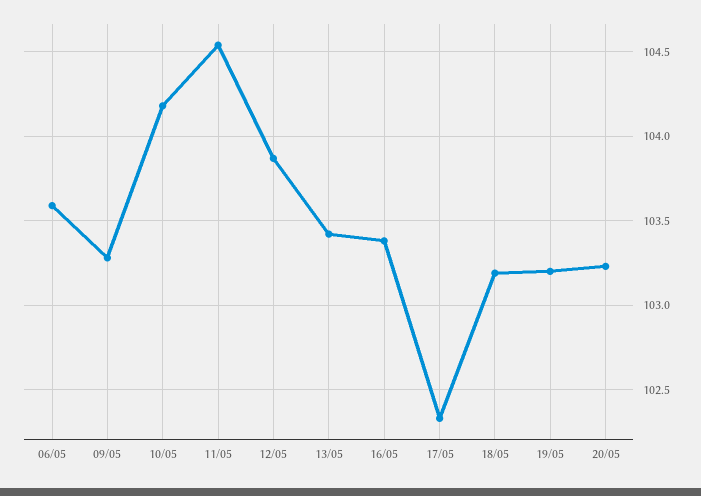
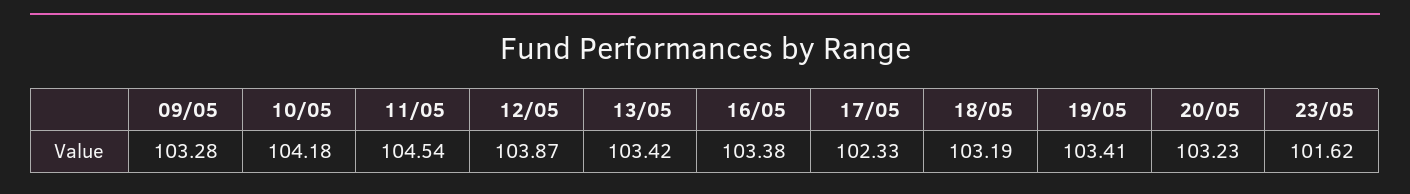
06/05: 103.6 -> none
19/05: 103.2 -> 103.41
23/05: none -> 101.62

